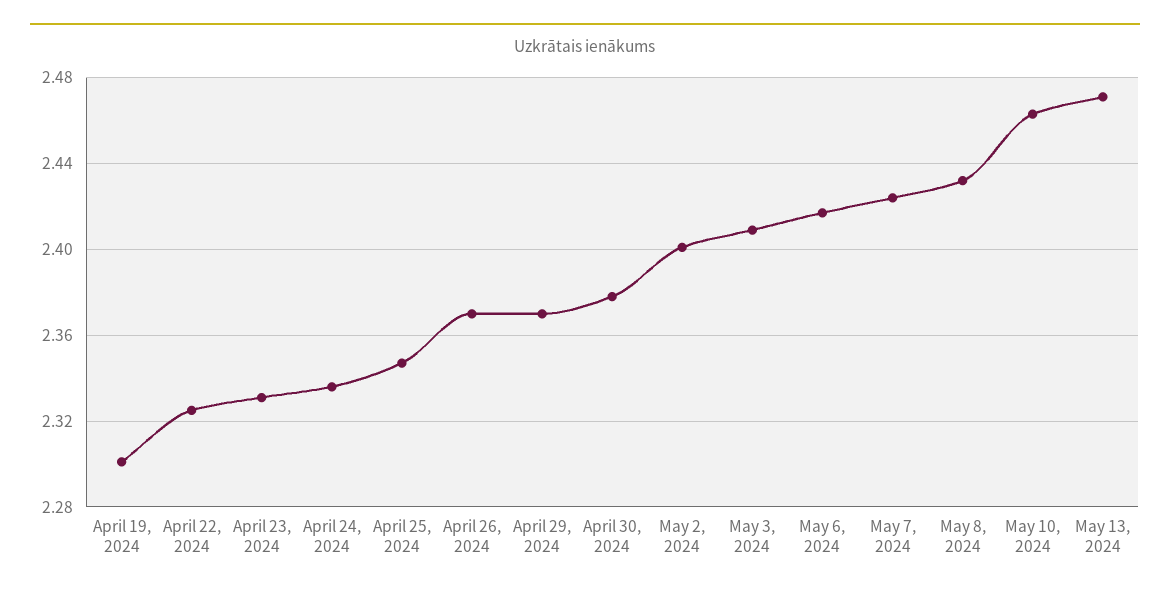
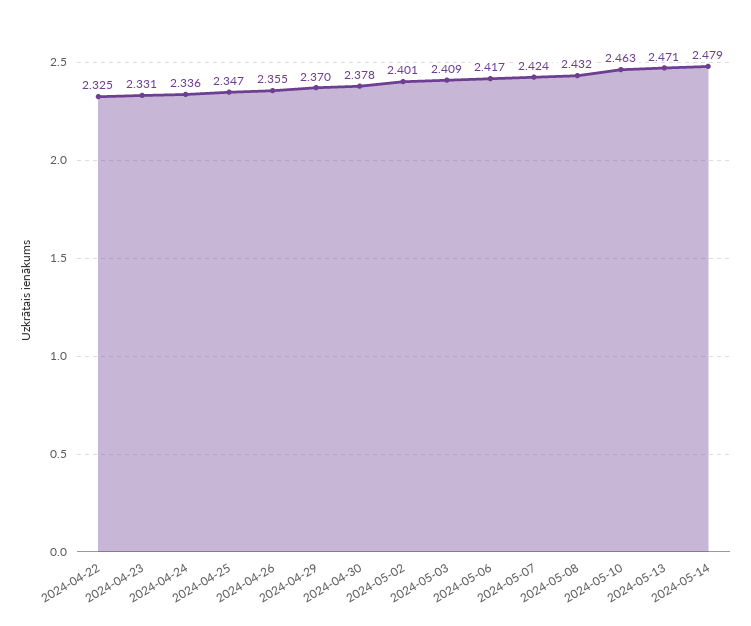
April 19, 2024: 2.3 -> none
April 26, 2024: 2.37 -> 2.355
2024-05-14: none -> 2.479

